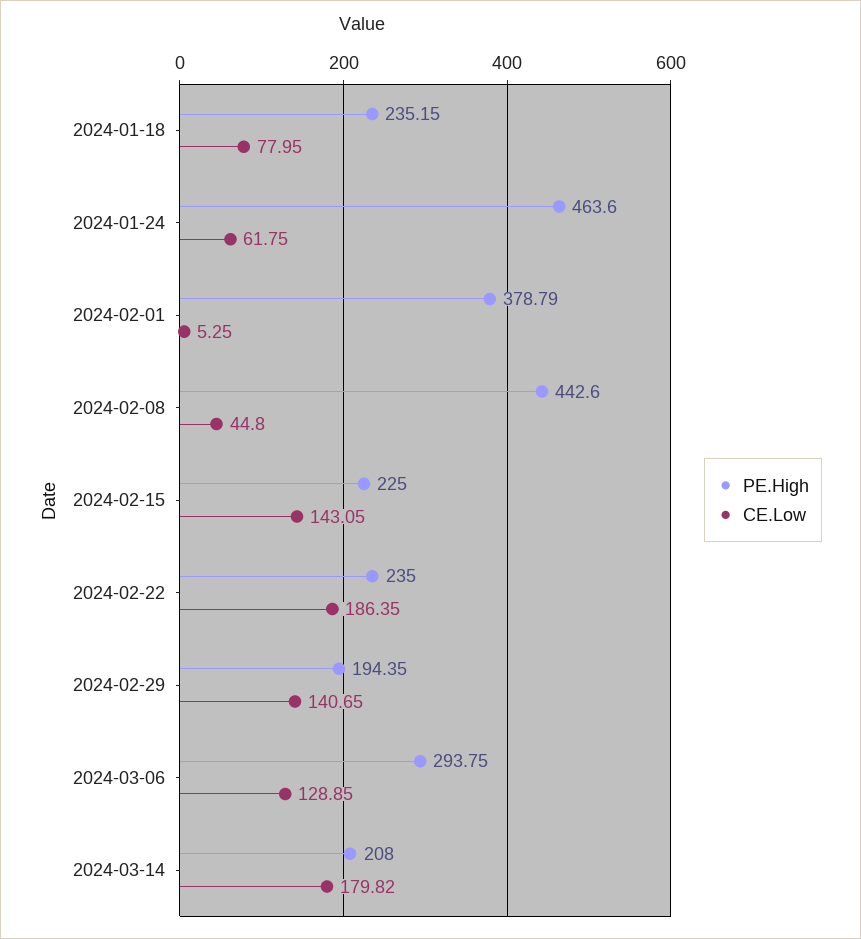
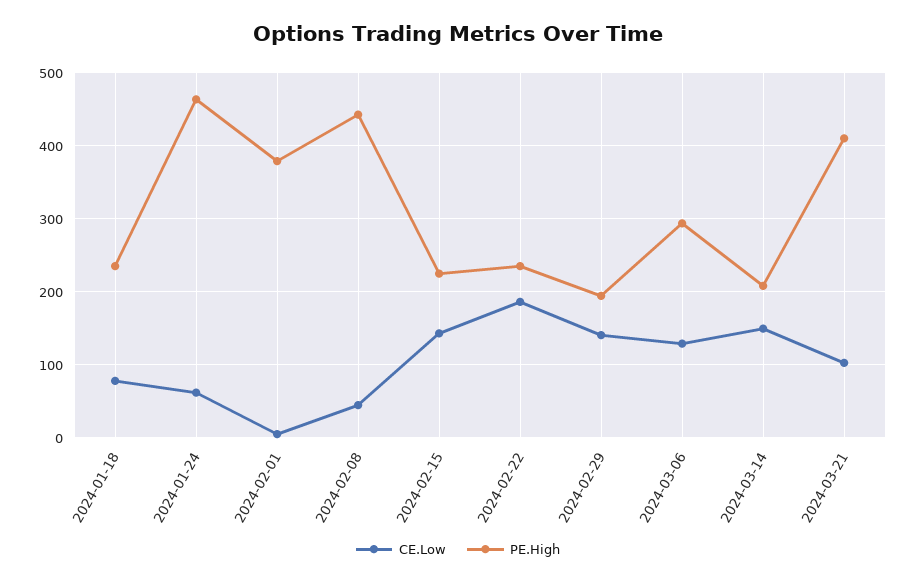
CE.Low, 2024-03-14: 179.82 -> 150
CE.Low, 2024-03-21: none -> 100
PE.High, 2024-03-21: none -> 410

